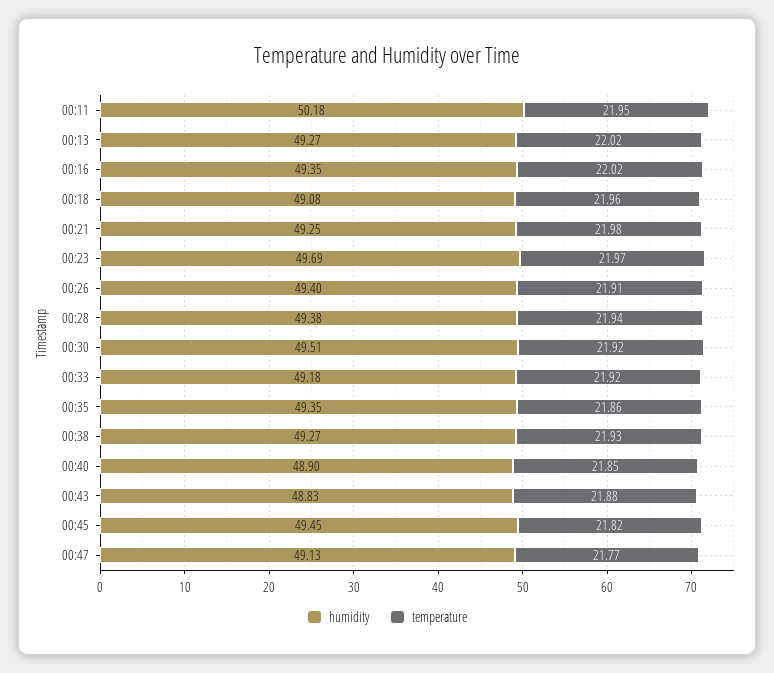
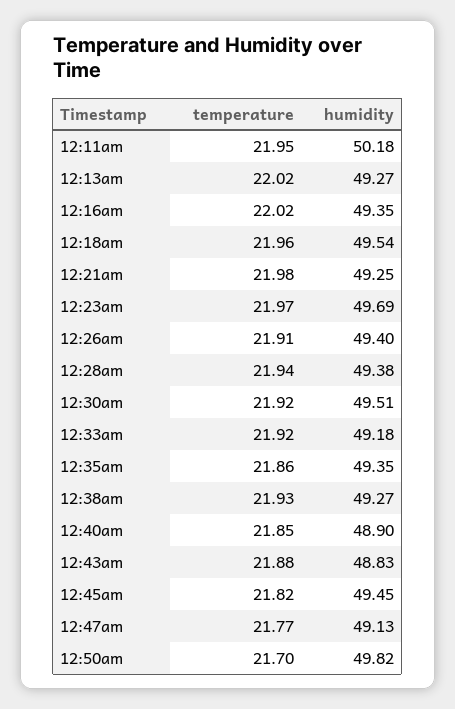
humidity, 00:18: 49.08 -> 49.54
temperature, 12:50am: none -> 21.7
humidity, 12:50am: none -> 49.82

